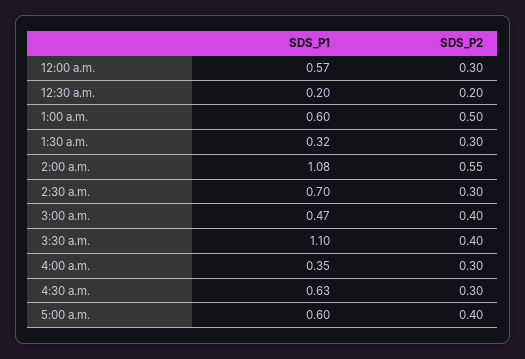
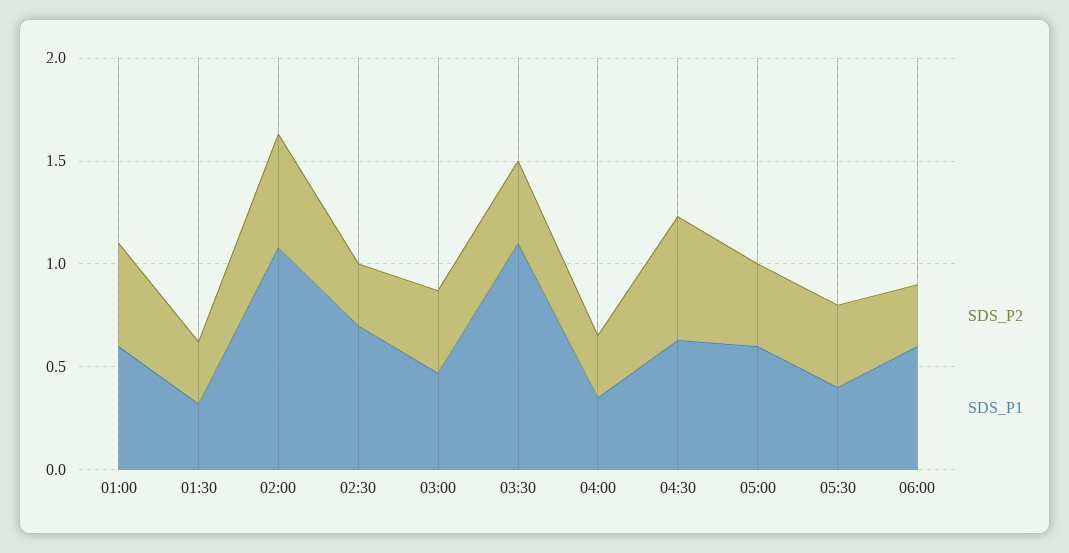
SDS_P1, 12:00 a.m.: 0.57 -> none
SDS_P2, 12:00 a.m.: 0.3 -> none
SDS_P1, 12:30 a.m.: 0.2 -> none
SDS_P2, 12:30 a.m.: 0.2 -> none
SDS_P2, 4:30 a.m.: 0.3 -> 0.6
SDS_P2, 05:30: none -> 0.4
SDS_P1, 05:30: none -> 0.4
SDS_P2, 06:00: none -> 0.3
SDS_P1, 06:00: none -> 0.6

